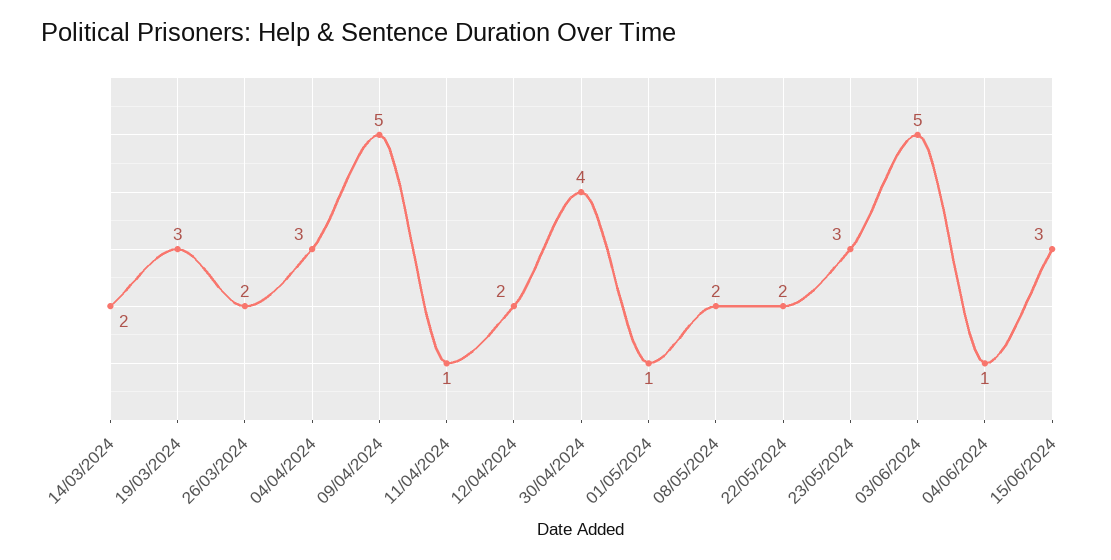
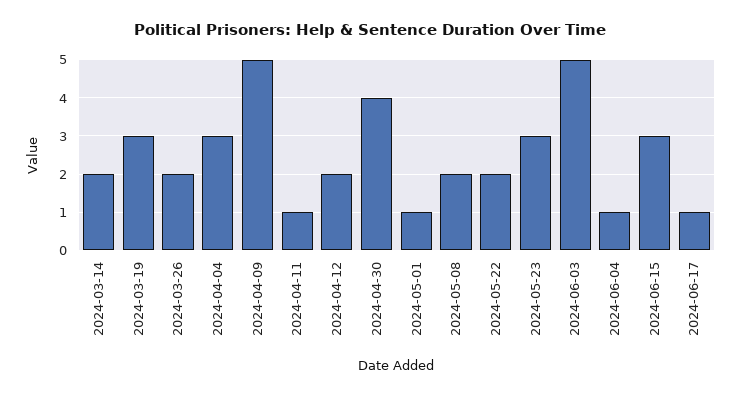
2024-06-17: none -> 1

